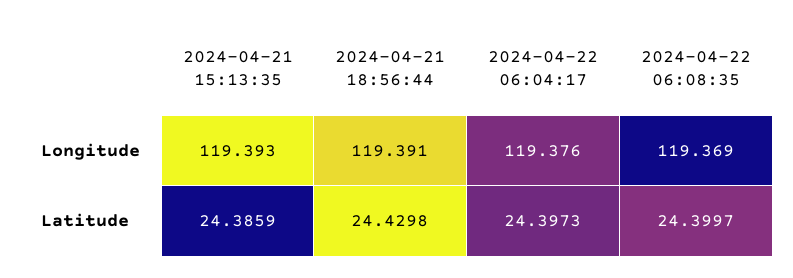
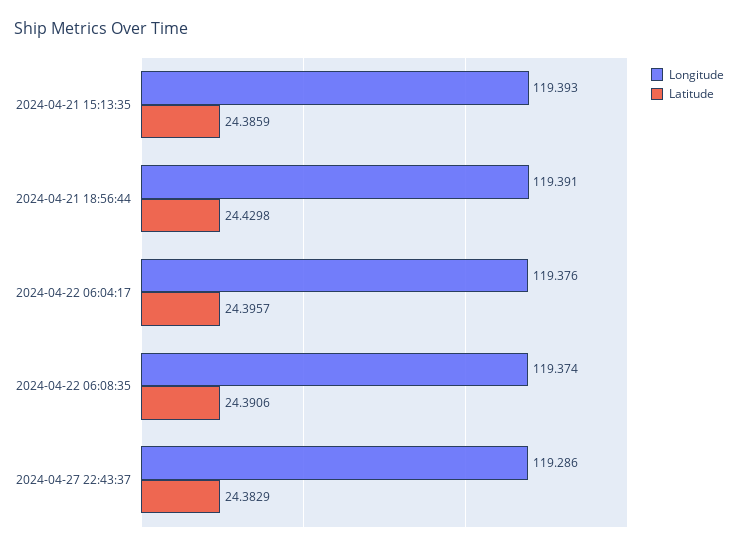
Longitude, 2024-04-22 06:08:35: 119.369 -> 119.374
Latitude, 2024-04-22 06:04:17: 24.3973 -> 24.3957
Latitude, 2024-04-22 06:08:35: 24.3997 -> 24.3906
Longitude, 2024-04-27 22:43:37: none -> 119.286
Latitude, 2024-04-27 22:43:37: none -> 24.3829

